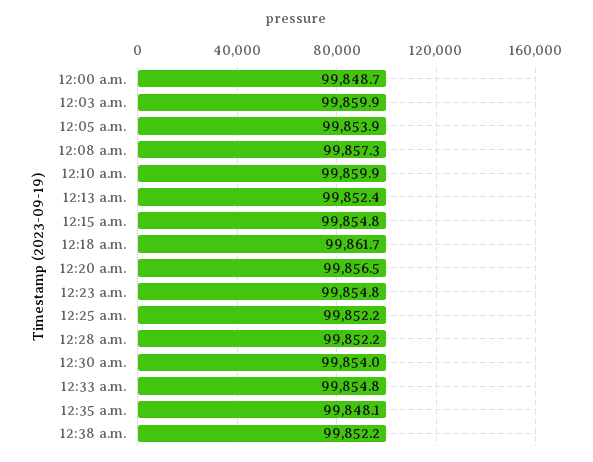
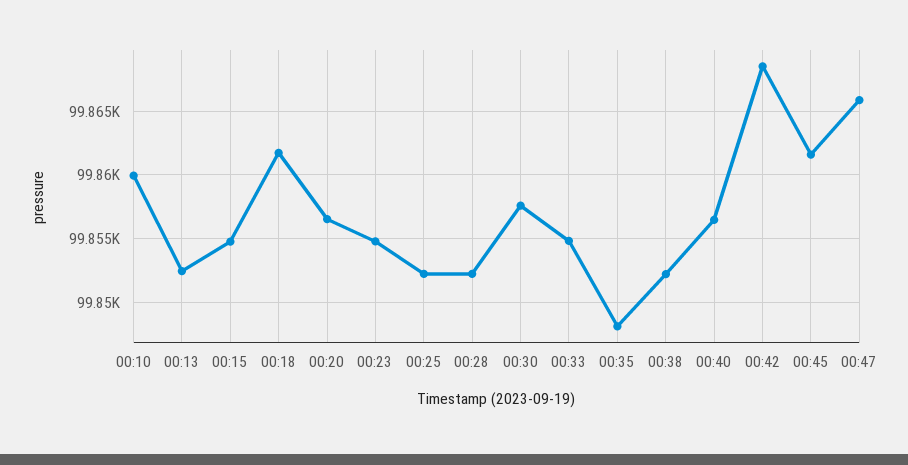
12:00 a.m.: 99848.7 -> none
12:03 a.m.: 99859.9 -> none
12:05 a.m.: 99853.9 -> none
12:08 a.m.: 99857.3 -> none
12:30 a.m.: 99854 -> 99857.5
00:40: none -> 99856.5
00:42: none -> 99868.5
00:45: none -> 99861.5
00:47: none -> 99866

